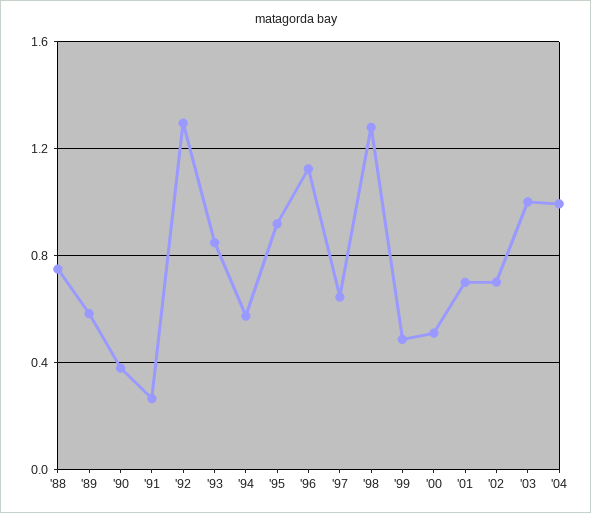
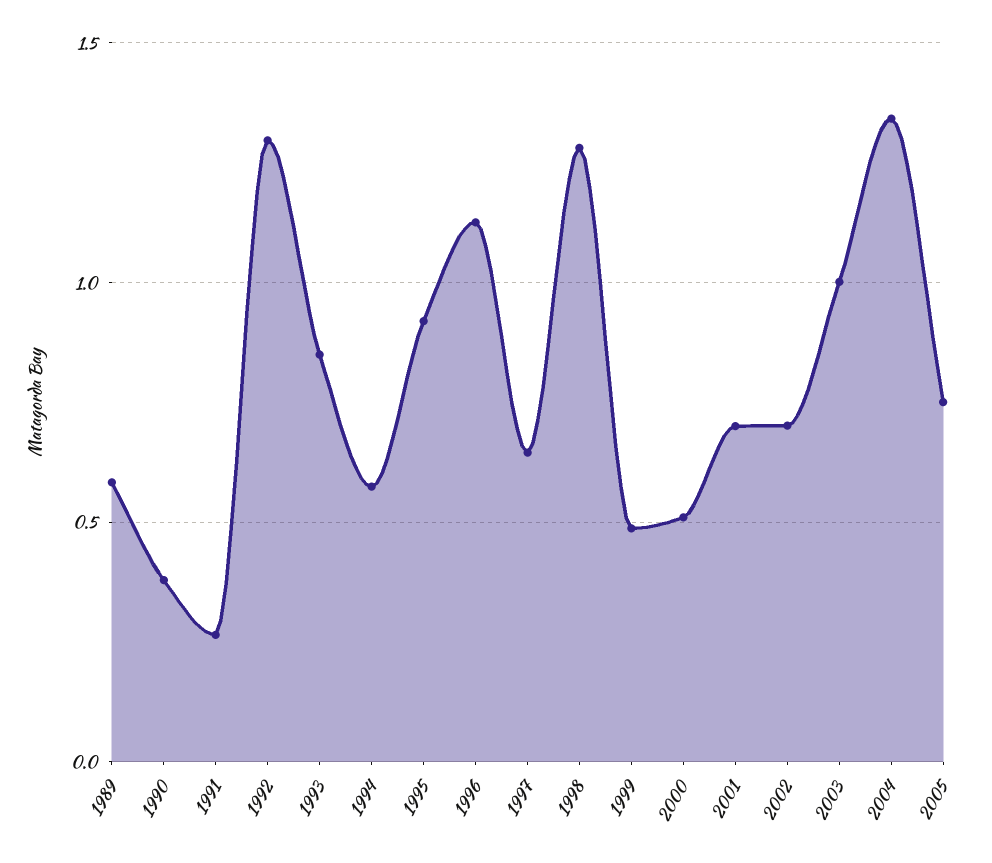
'88: 0.75 -> none
'04: 1 -> 1.35
2005: none -> 0.75

